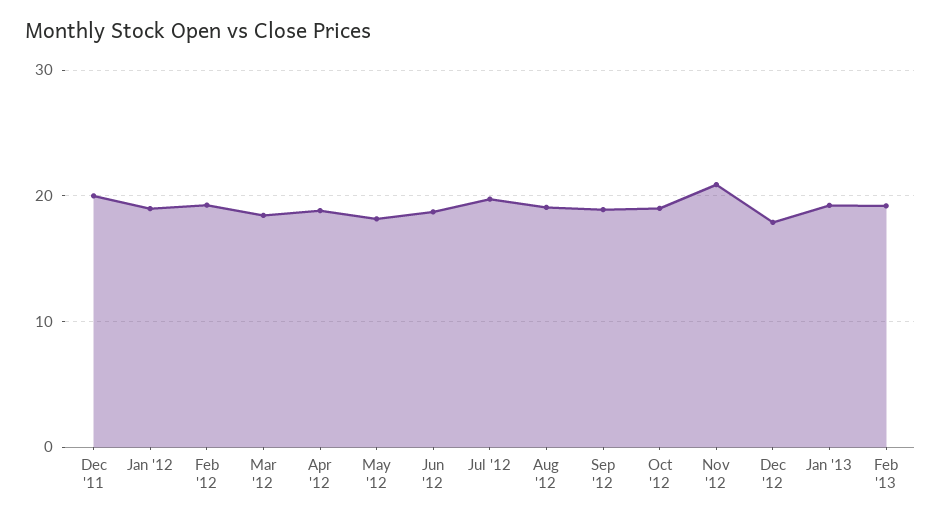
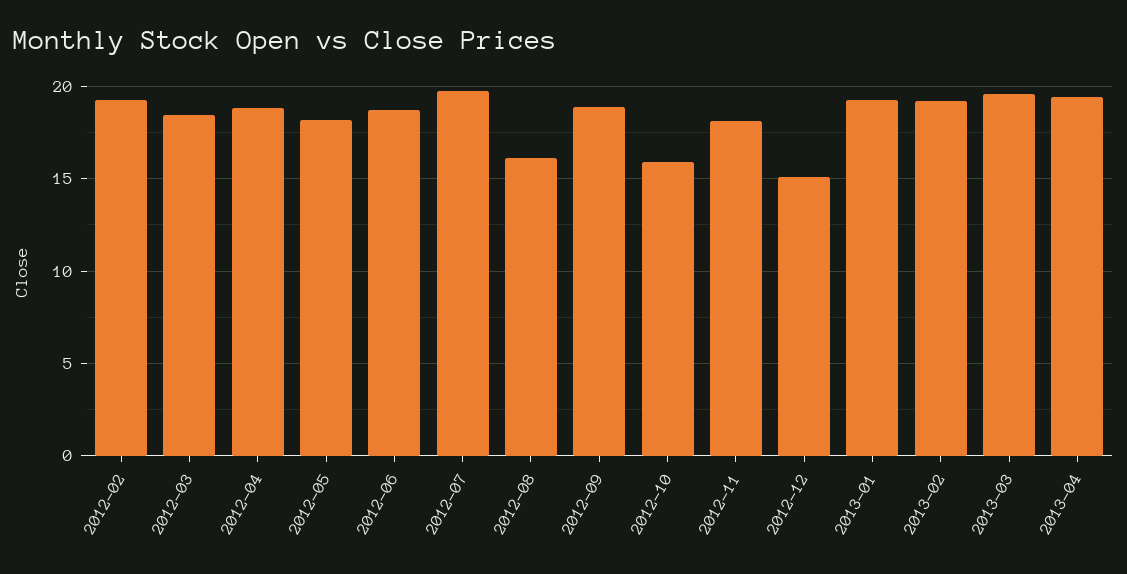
Dec '11: 20 -> none
Jan '12: 19 -> none
Aug '12: 19 -> 16
Oct '12: 19 -> 16
Nov '12: 21 -> 18
Dec '12: 18 -> 15
2013-03: none -> 19.5
2013-04: none -> 19.5

